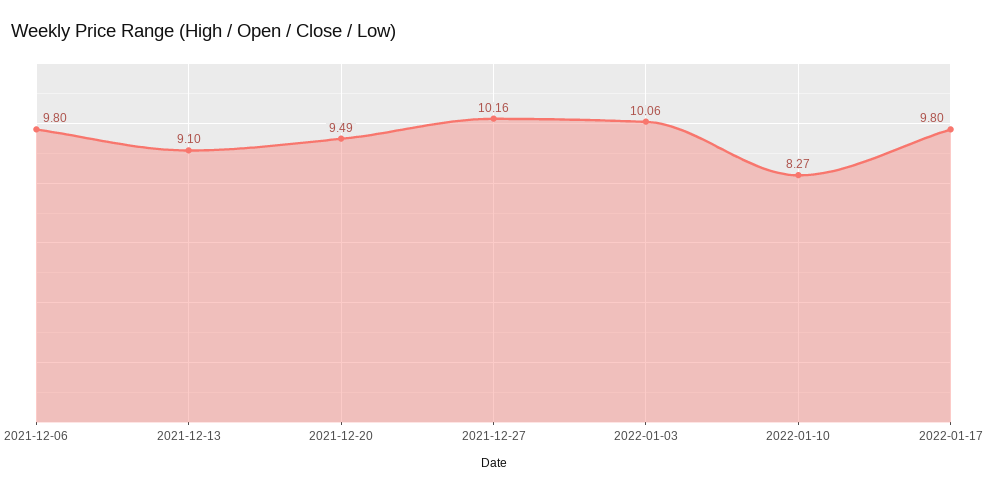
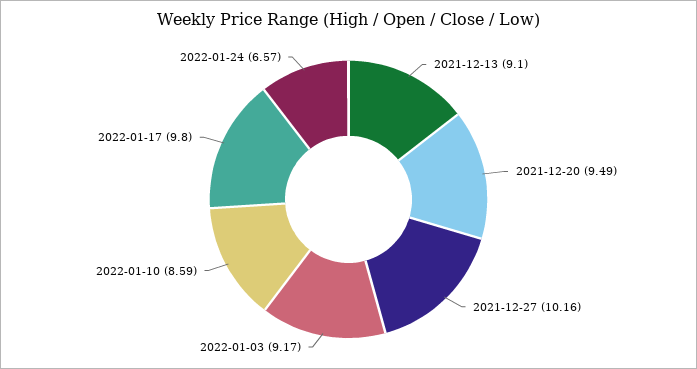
2021-12-06: 9.8 -> none
2022-01-03: 10.06 -> 9.17
2022-01-10: 8.27 -> 8.59
2022-01-24: none -> 6.57

